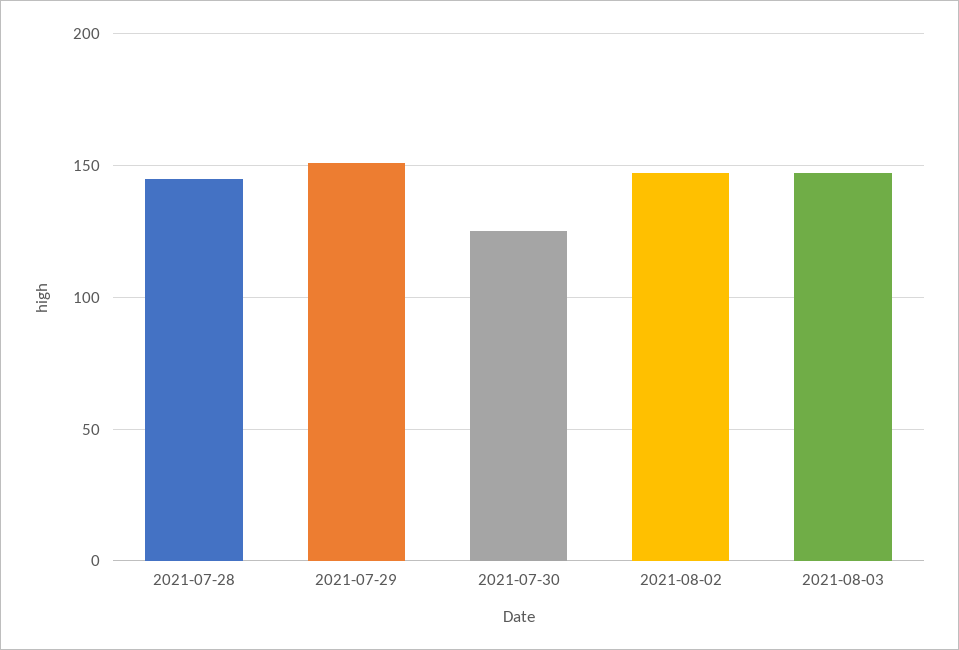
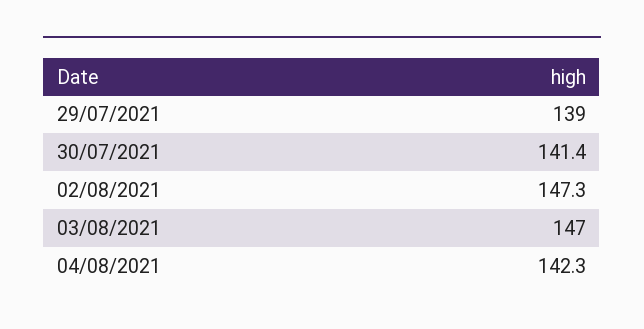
2021-07-28: 145 -> none
2021-07-29: 150 -> 139
2021-07-30: 125 -> 141.4
04/08/2021: none -> 142.3

